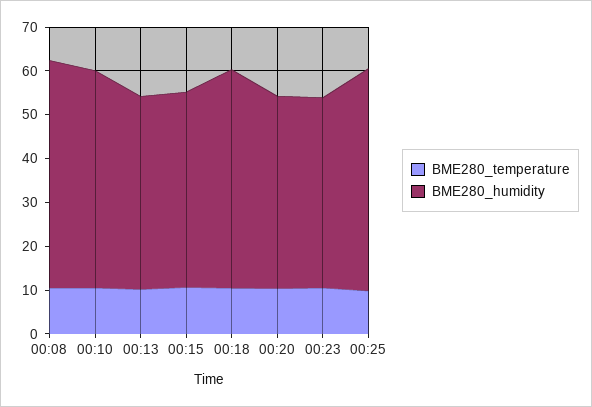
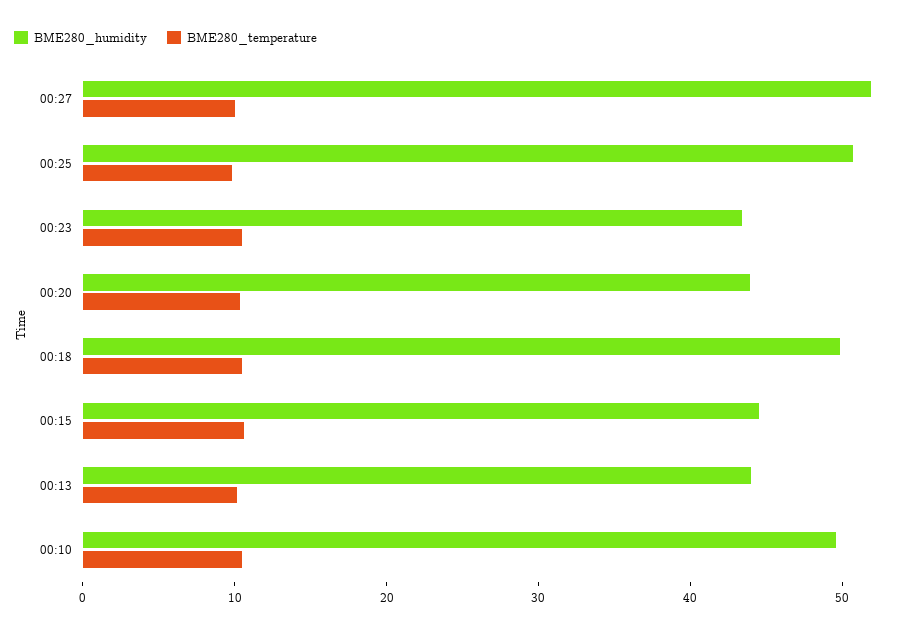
BME280_temperature, 00:08: 10 -> none
BME280_humidity, 00:08: 52 -> none
BME280_humidity, 00:27: none -> 52
BME280_temperature, 00:27: none -> 10

